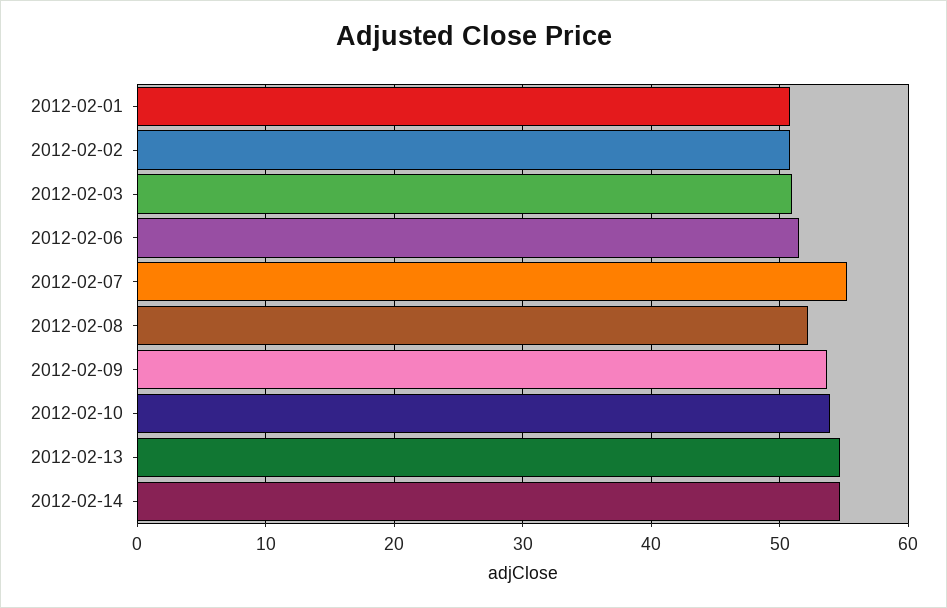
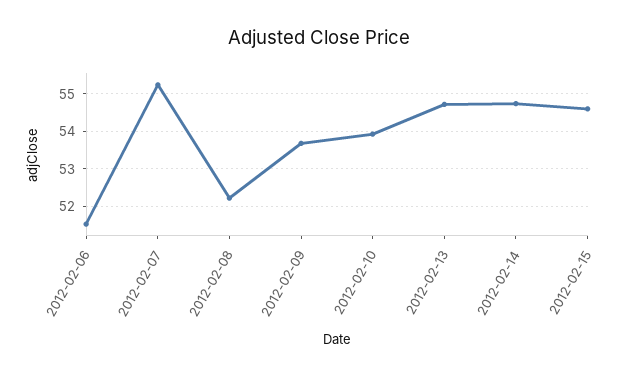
2012-02-01: 51 -> none
2012-02-02: 51 -> none
2012-02-03: 51 -> none
2012-02-15: none -> 54.6

